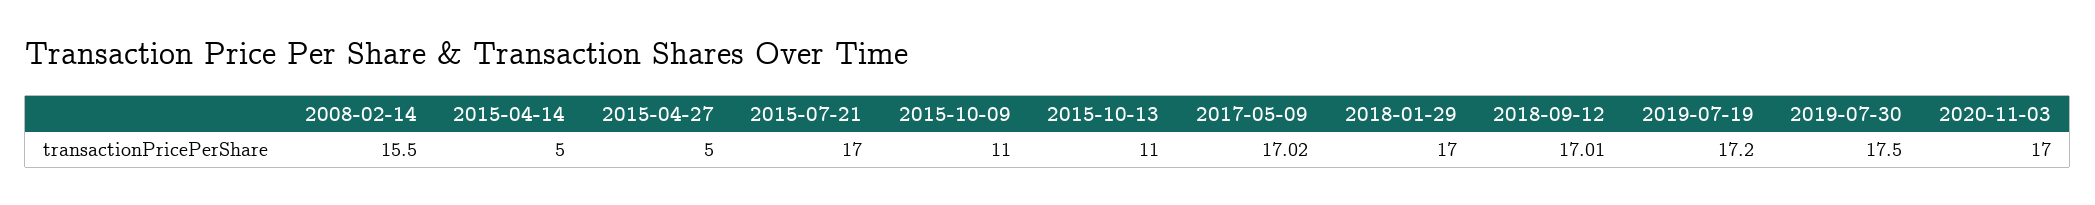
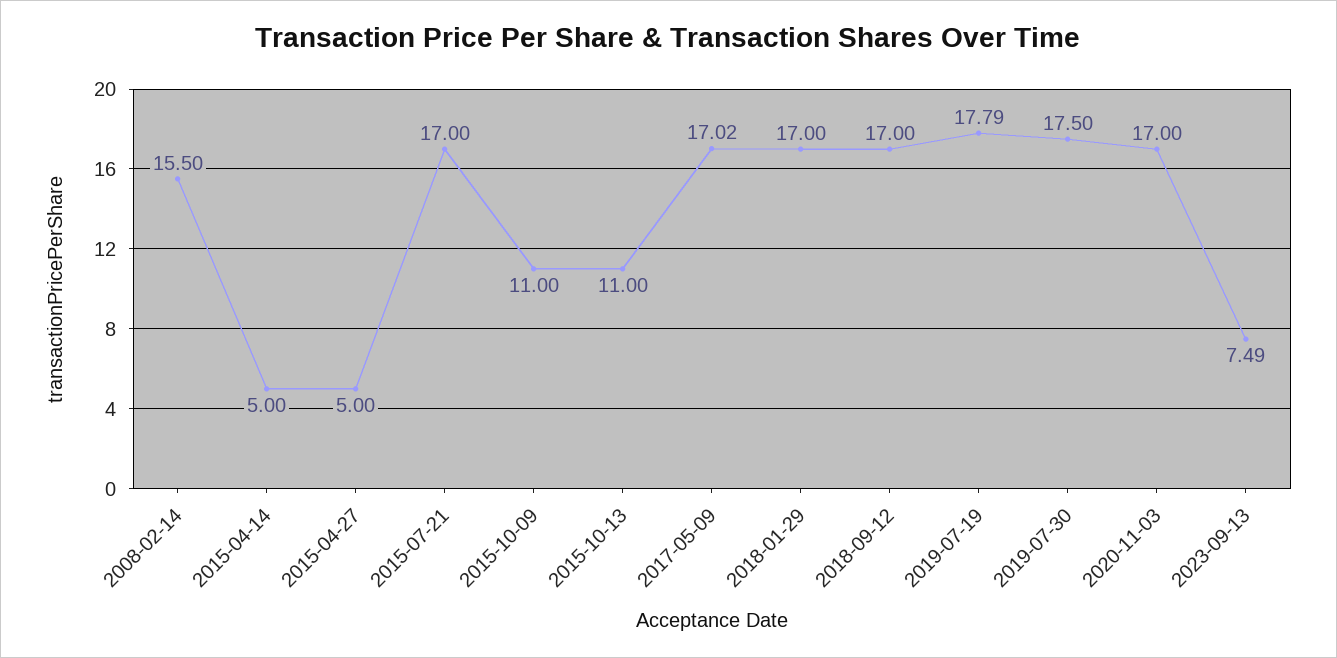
2018-09-12: 17.01 -> 17
2019-07-19: 17.2 -> 17.79
2023-09-13: none -> 7.49

